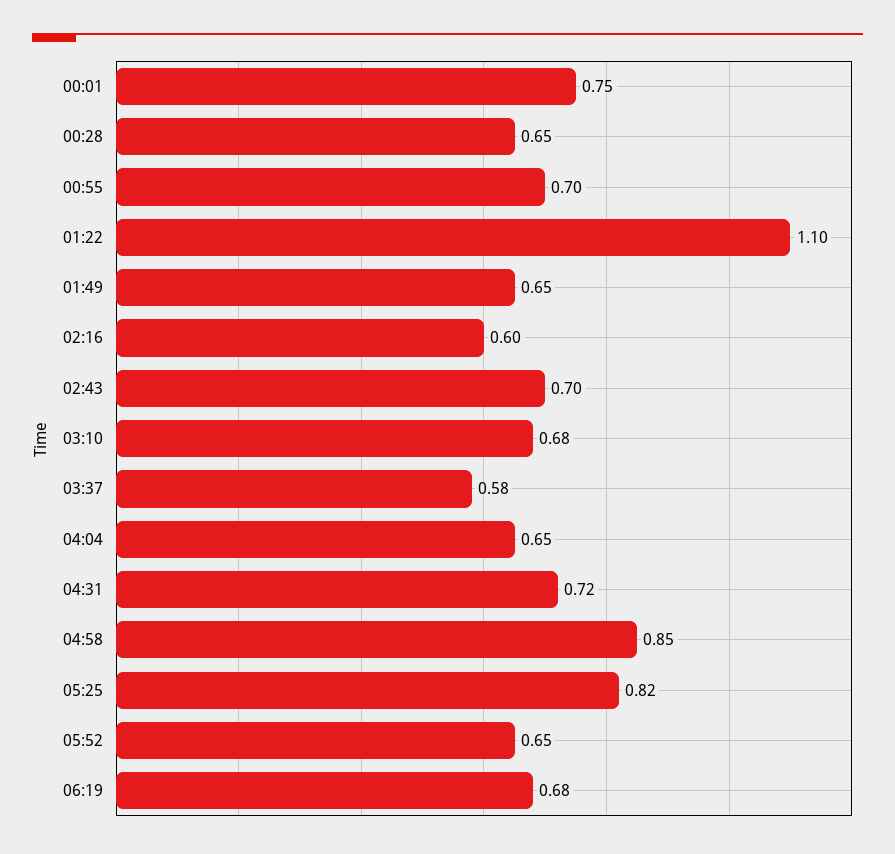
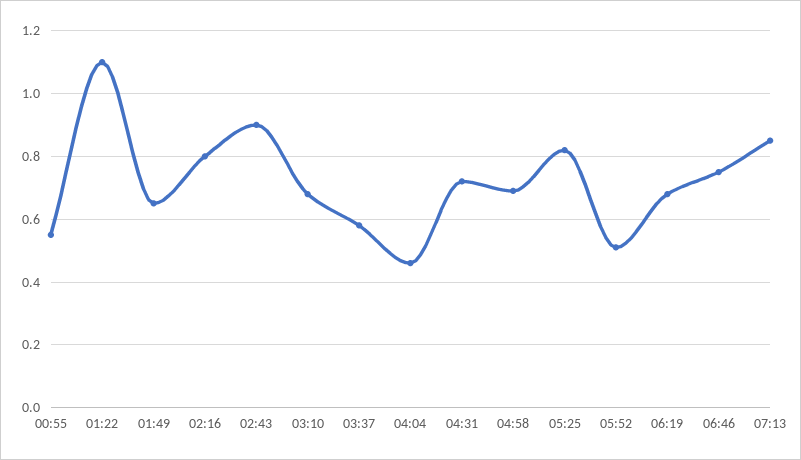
00:01: 0.75 -> none
00:28: 0.65 -> none
00:55: 0.7 -> 0.55
02:16: 0.6 -> 0.8
02:43: 0.7 -> 0.9
04:04: 0.65 -> 0.45
04:58: 0.85 -> 0.7
05:52: 0.65 -> 0.5
06:46: none -> 0.75
07:13: none -> 0.85

